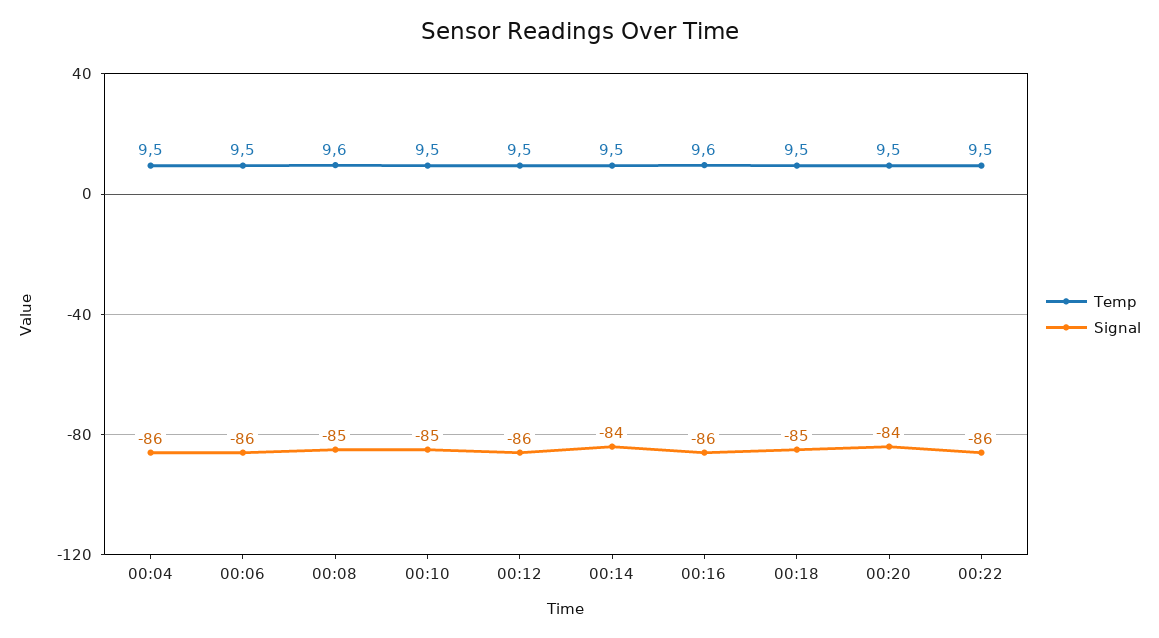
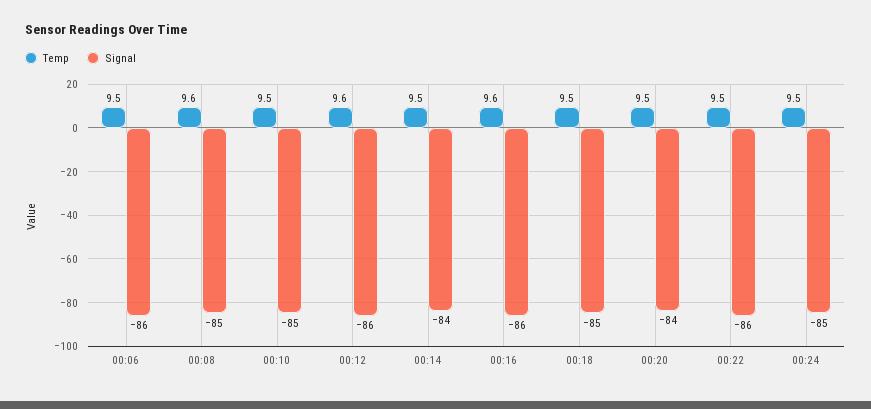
Temp, 00:04: 9.5 -> none
Signal, 00:04: -86 -> none
Temp, 00:12: 9.5 -> 9.6
Temp, 00:24: none -> 9.5
Signal, 00:24: none -> -85

